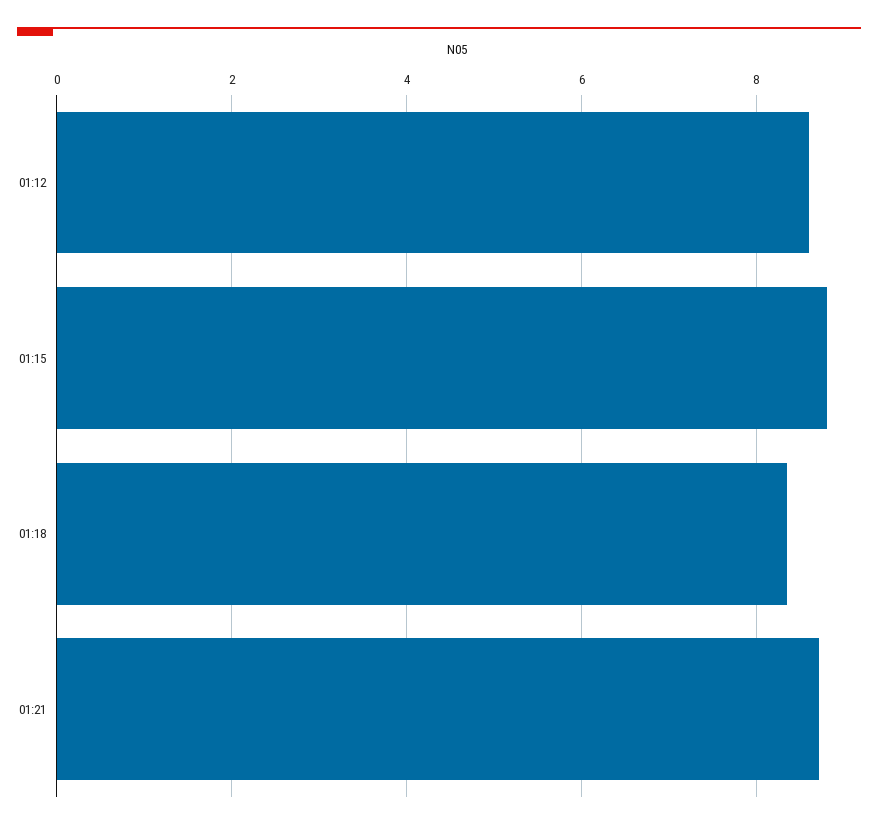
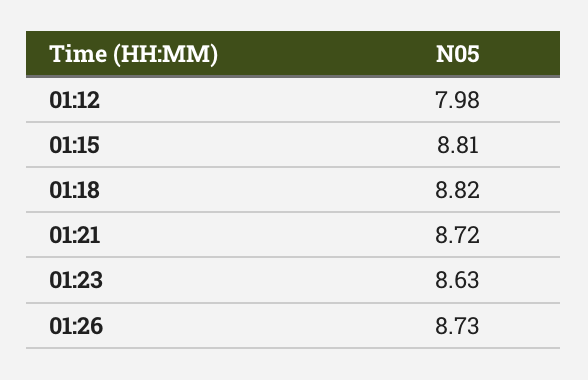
01:12: 8.6 -> 7.98
01:18: 8.4 -> 8.82
01:23: none -> 8.63
01:26: none -> 8.73

